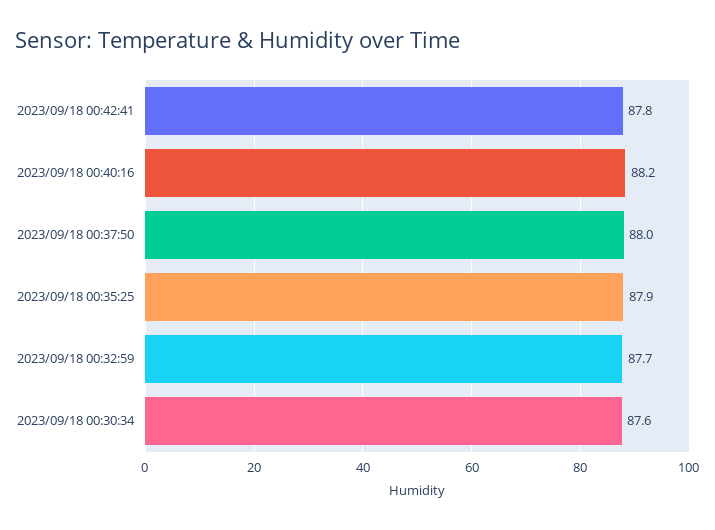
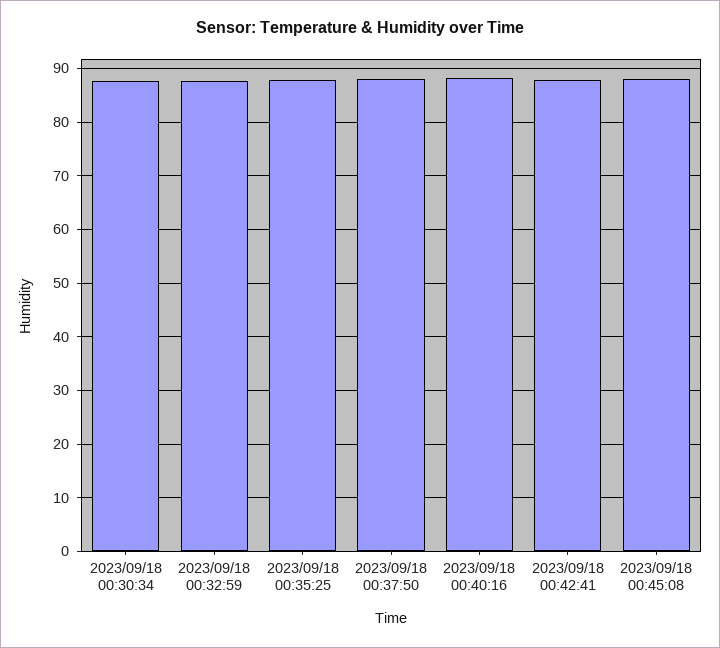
2023/09/18 00:45:08: none -> 88

